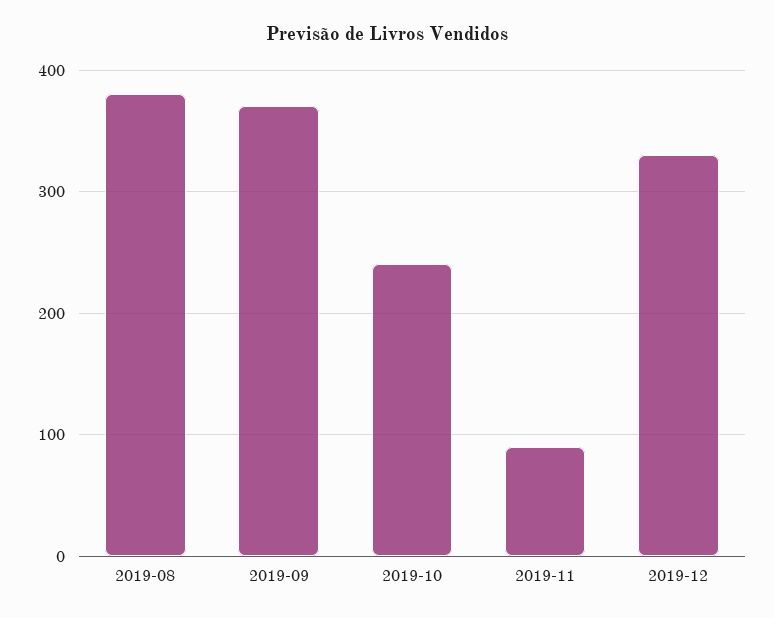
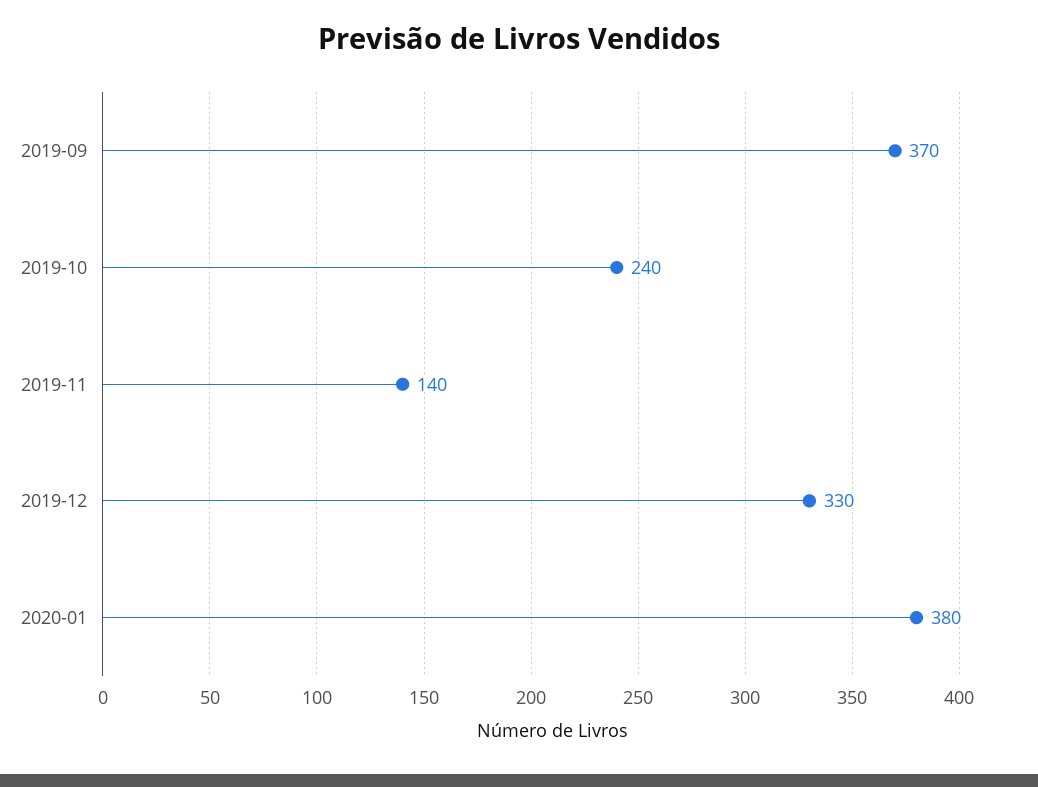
2019-08: 380 -> none
2019-11: 90 -> 140
2020-01: none -> 380

